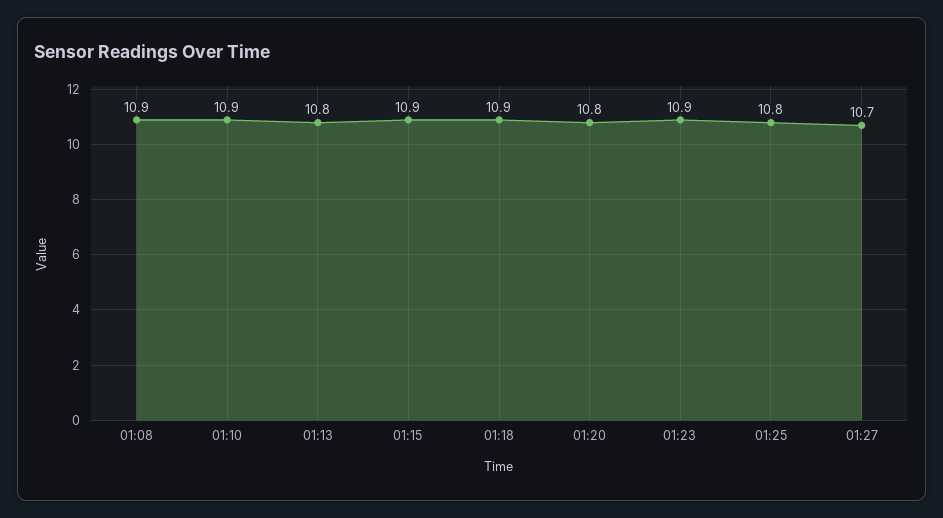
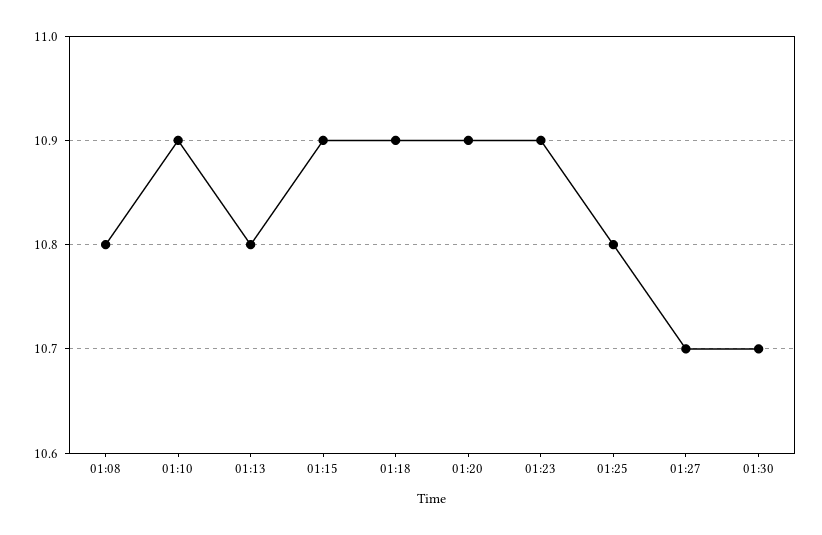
01:08: 10.9 -> 10.8
01:20: 10.8 -> 10.9
01:30: none -> 10.7

